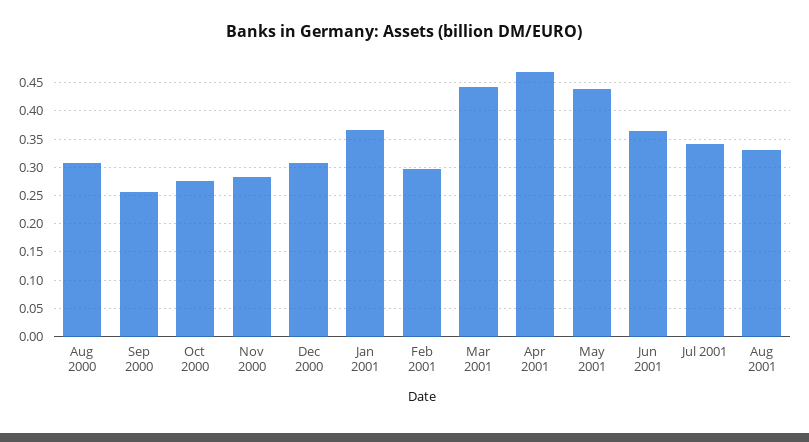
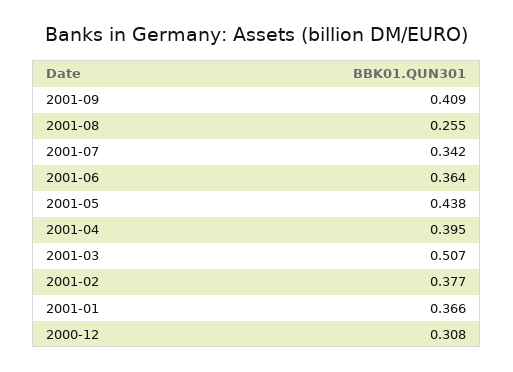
Aug 2000: 0.3 -> none
Sep 2000: 0.25 -> none
Oct 2000: 0.275 -> none
Nov 2000: 0.275 -> none
Feb 2001: 0.3 -> 0.377
Mar 2001: 0.45 -> 0.507
Apr 2001: 0.475 -> 0.395
Aug 2001: 0.325 -> 0.255
2001-09: none -> 0.409

